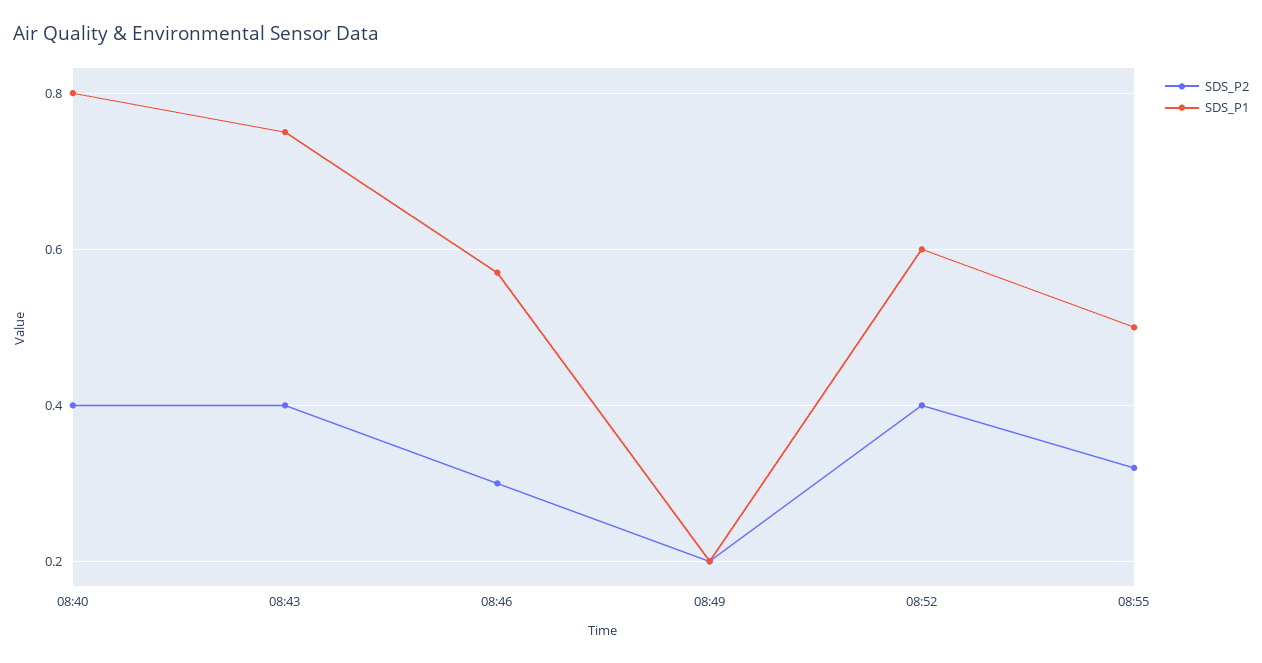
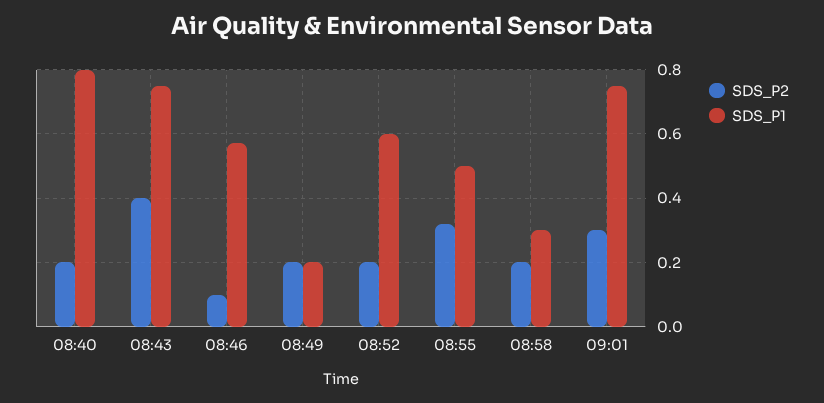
SDS_P2, 08:40: 0.4 -> 0.2
SDS_P2, 08:46: 0.3 -> 0.1
SDS_P2, 08:52: 0.4 -> 0.2
SDS_P2, 08:58: none -> 0.2
SDS_P1, 08:58: none -> 0.3
SDS_P2, 09:01: none -> 0.3
SDS_P1, 09:01: none -> 0.75

